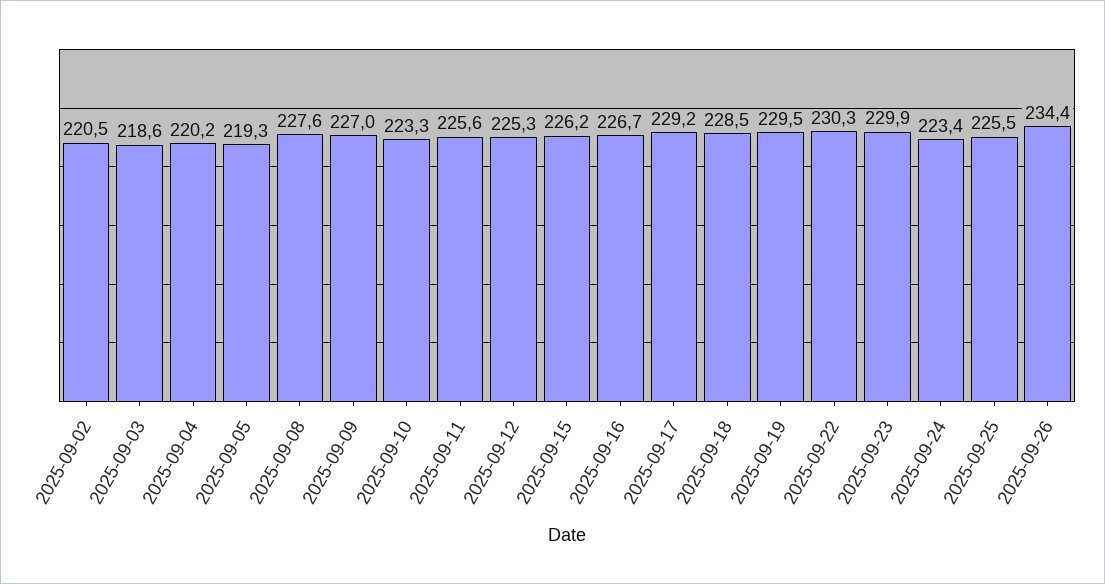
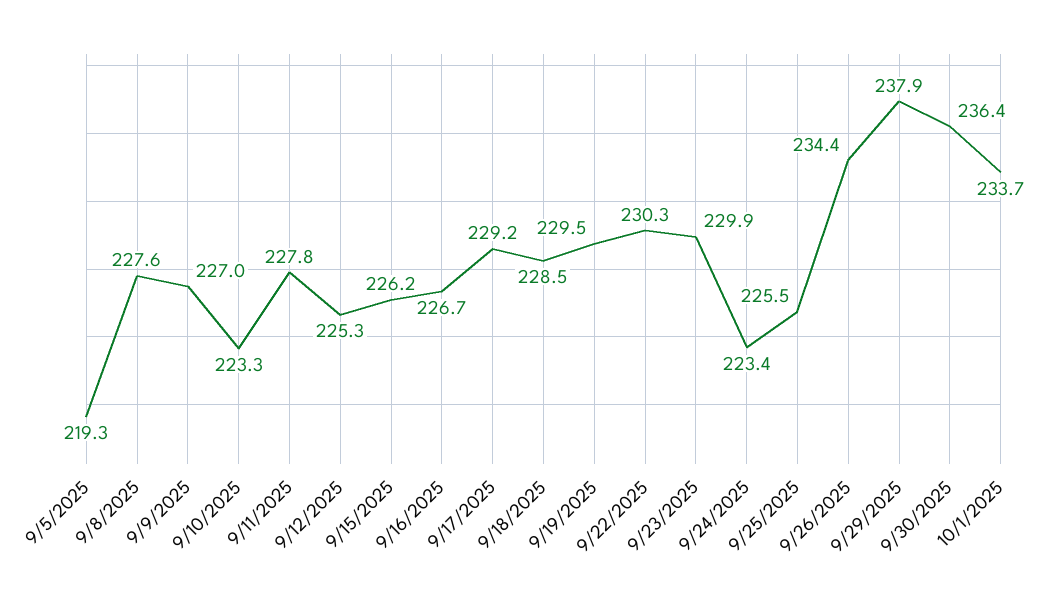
2025-09-02: 220.5 -> none
2025-09-03: 218.6 -> none
2025-09-04: 220.2 -> none
2025-09-11: 225.6 -> 227.8
9/29/2025: none -> 237.9
9/30/2025: none -> 236.4
10/1/2025: none -> 233.7

